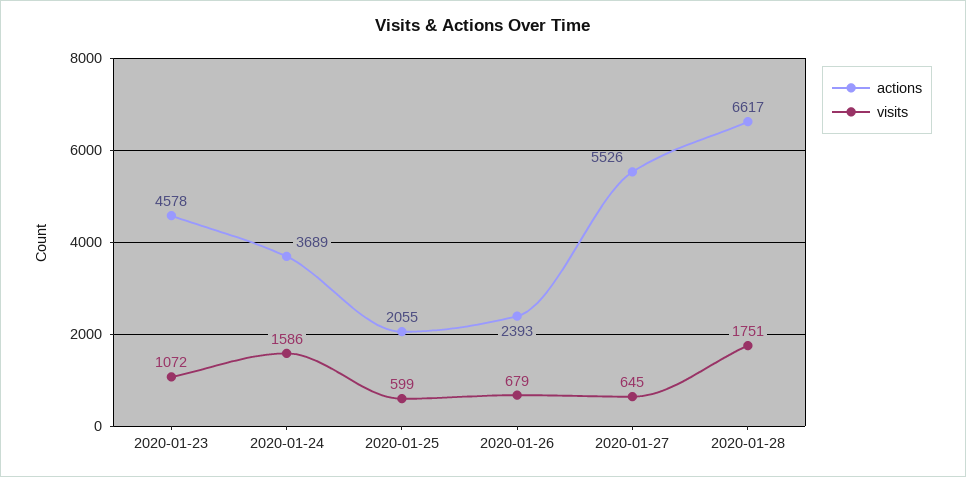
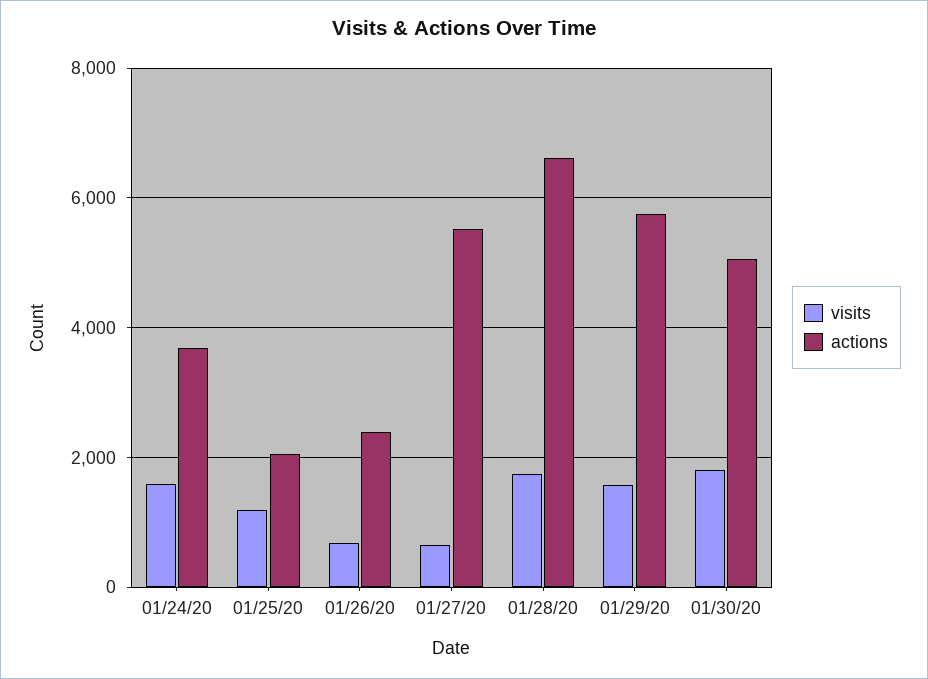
actions, 2020-01-23: 4578 -> none
visits, 2020-01-23: 1072 -> none
visits, 2020-01-25: 599 -> 1200
visits, 01/29/20: none -> 1600
actions, 01/29/20: none -> 5800
visits, 01/30/20: none -> 1800
actions, 01/30/20: none -> 5000

